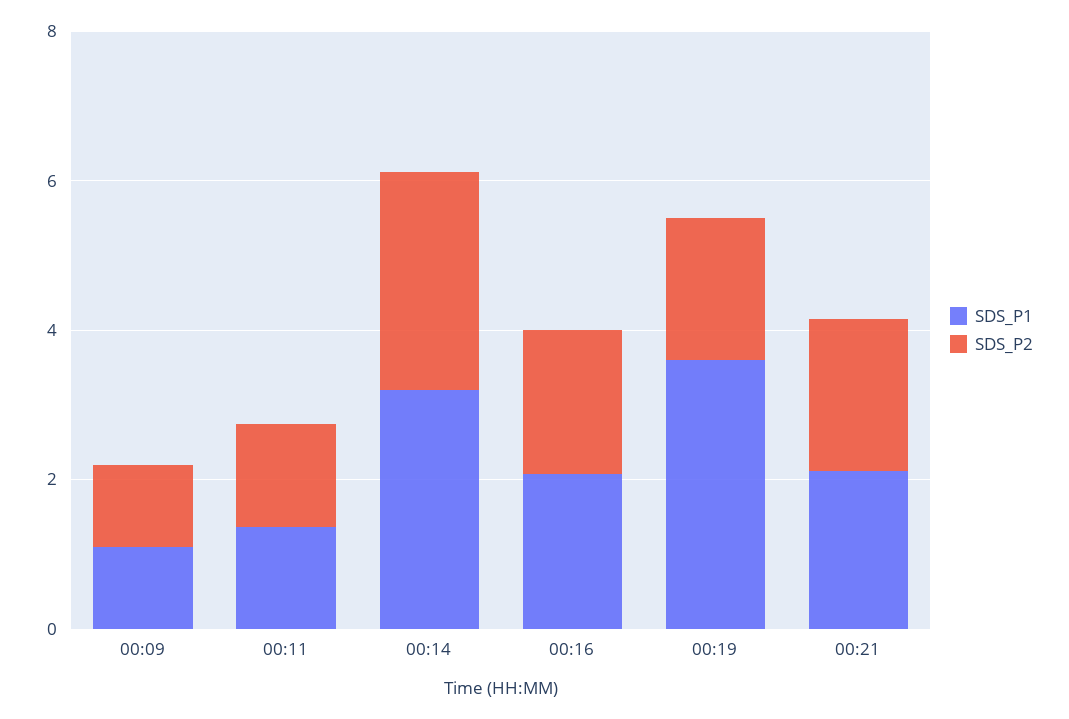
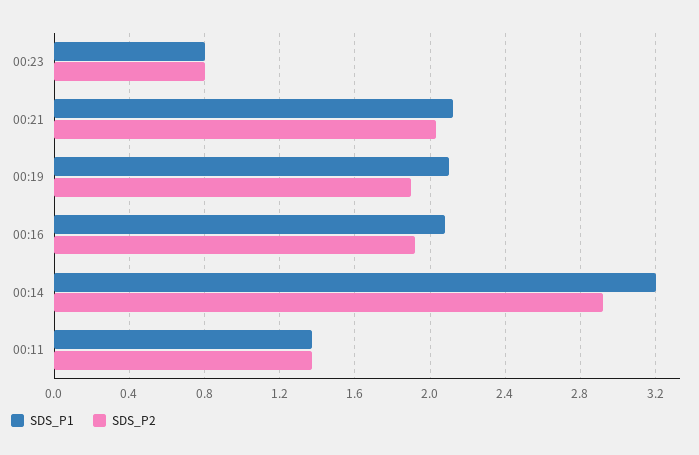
SDS_P1, 00:09: 1 -> none
SDS_P2, 00:09: 1 -> none
SDS_P1, 00:19: 3.5 -> 2.1
SDS_P1, 00:23: none -> 0.8
SDS_P2, 00:23: none -> 0.8

